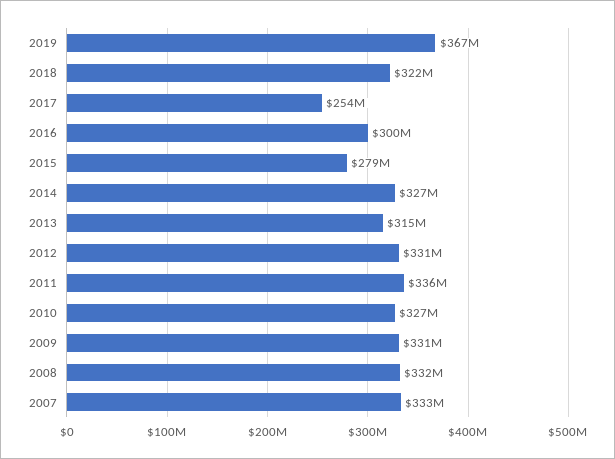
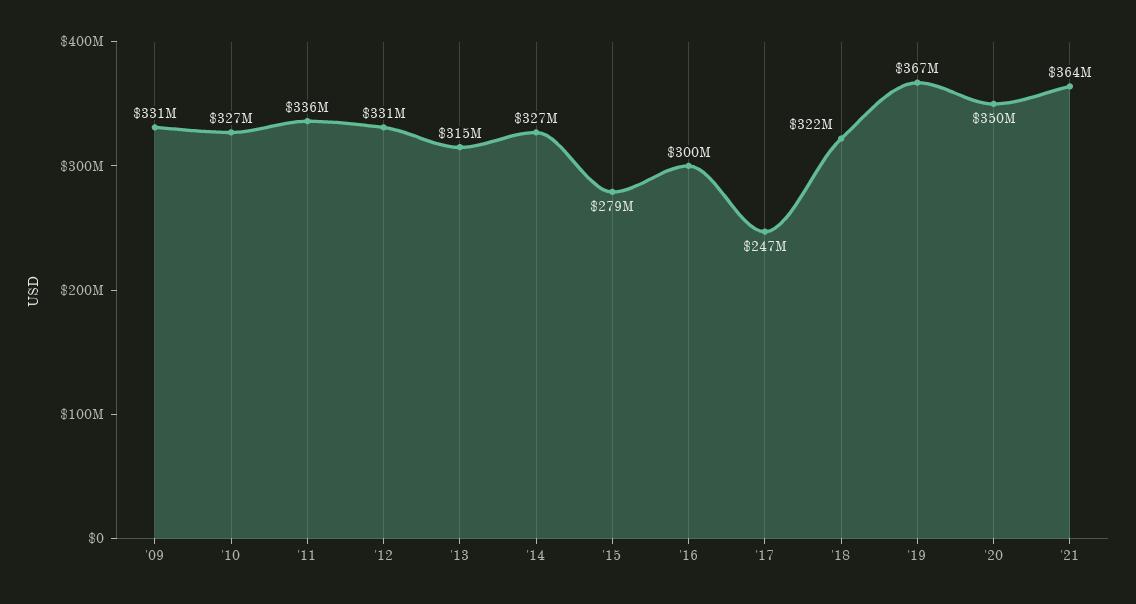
2017: 254000000 -> 247000000
2008: 332000000 -> none
2007: 333000000 -> none
'20: none -> 350000000
'21: none -> 364000000

